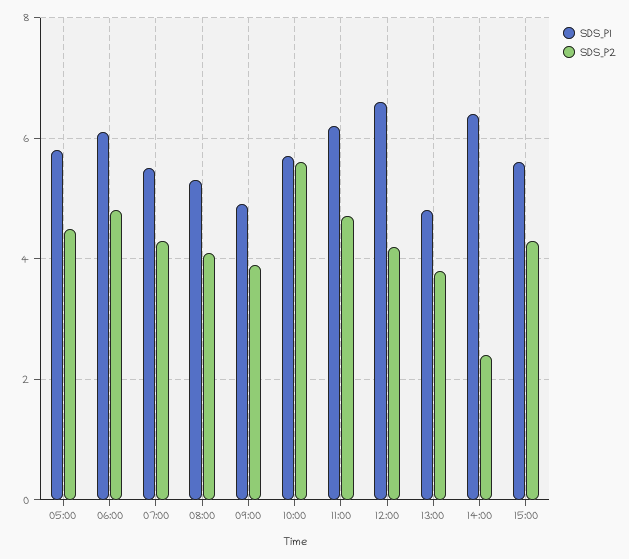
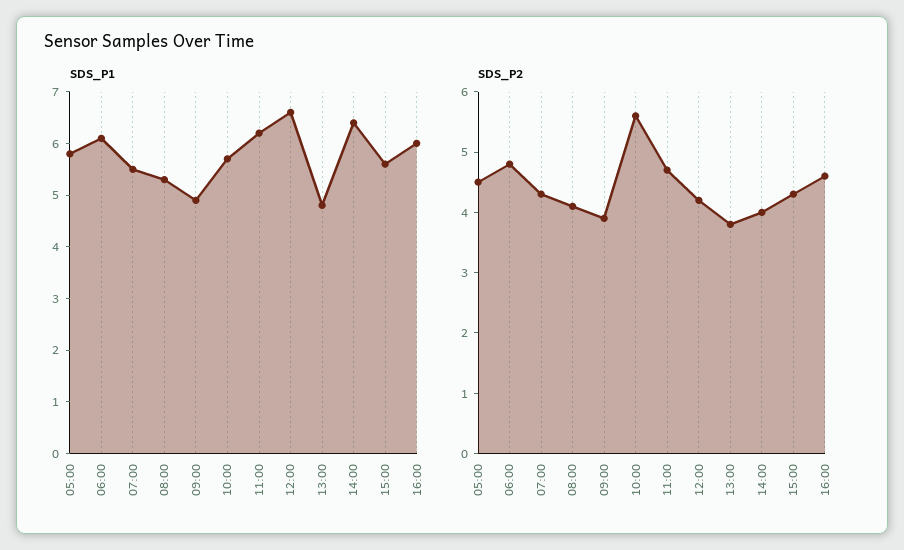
SDS_P2, 14:00: 2.5 -> 4
SDS_P1, 16:00: none -> 6
SDS_P2, 16:00: none -> 4.5

